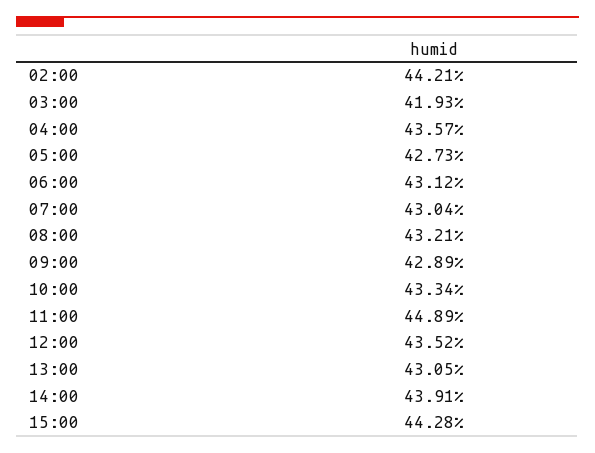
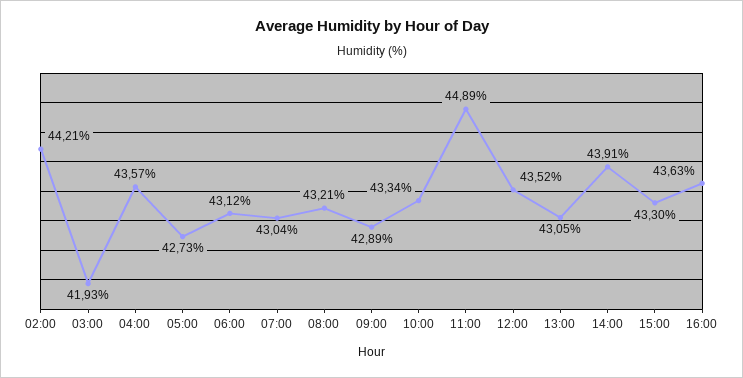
15:00: 44.28 -> 43.3
16:00: none -> 43.63

